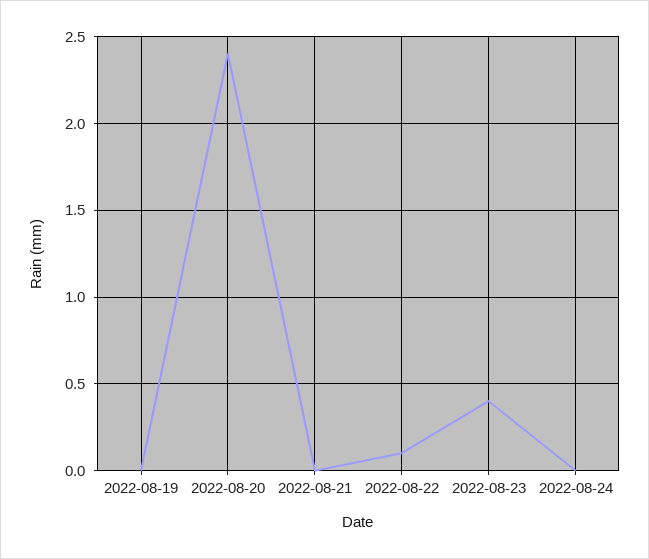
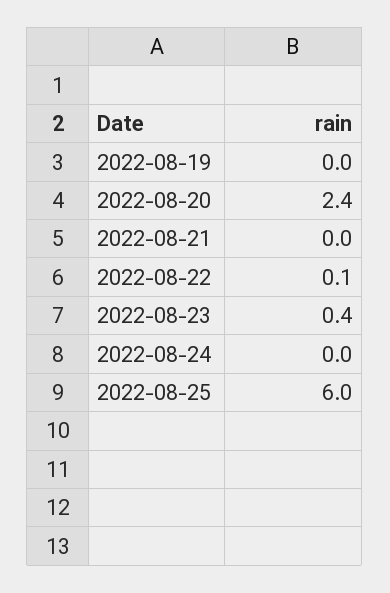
2022-08-25: none -> 6

